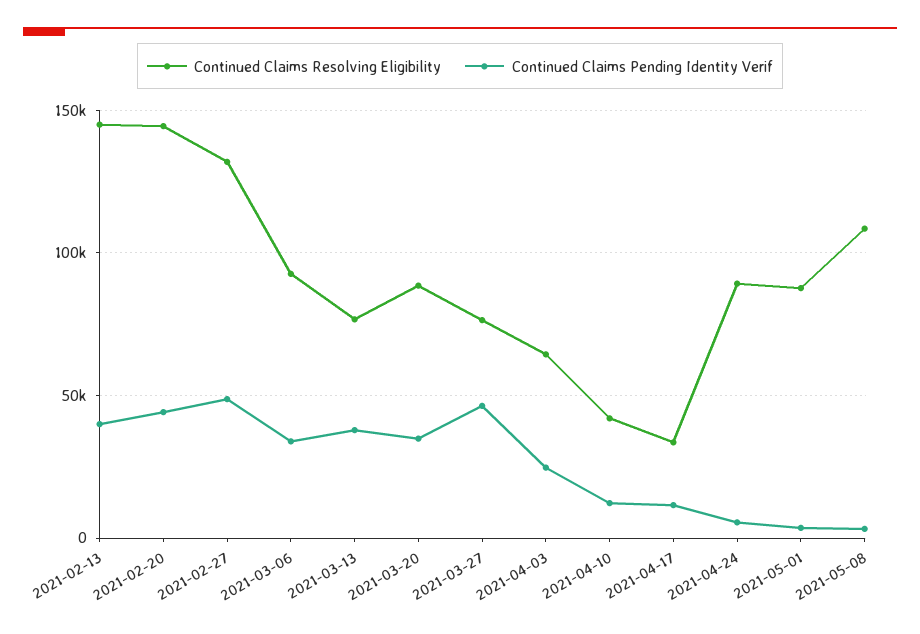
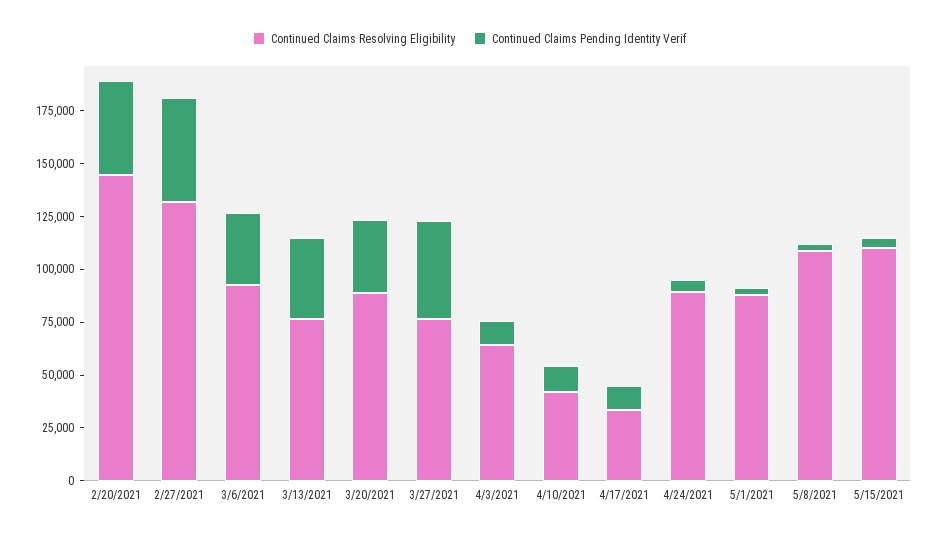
Continued Claims Resolving Eligibility, 2021-02-13: 145000 -> none
Continued Claims Pending Identity Verif, 2021-02-13: 40000 -> none
Continued Claims Pending Identity Verif, 2021-04-03: 25000 -> 10000
Continued Claims Resolving Eligibility, 5/15/2021: none -> 110000
Continued Claims Pending Identity Verif, 5/15/2021: none -> 5000

